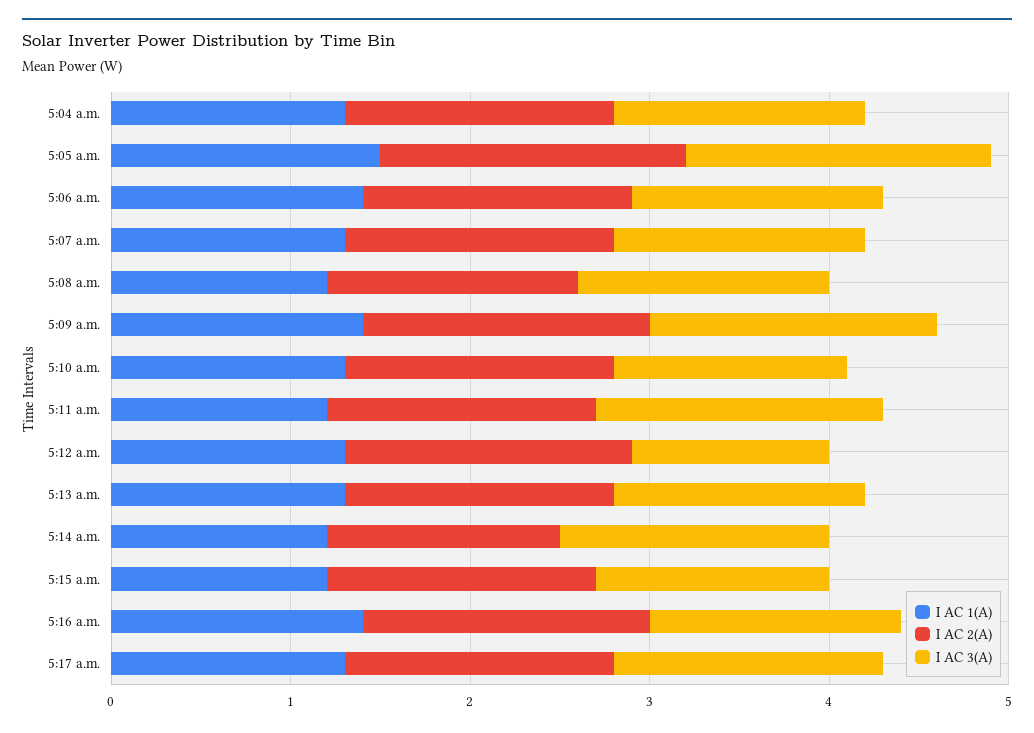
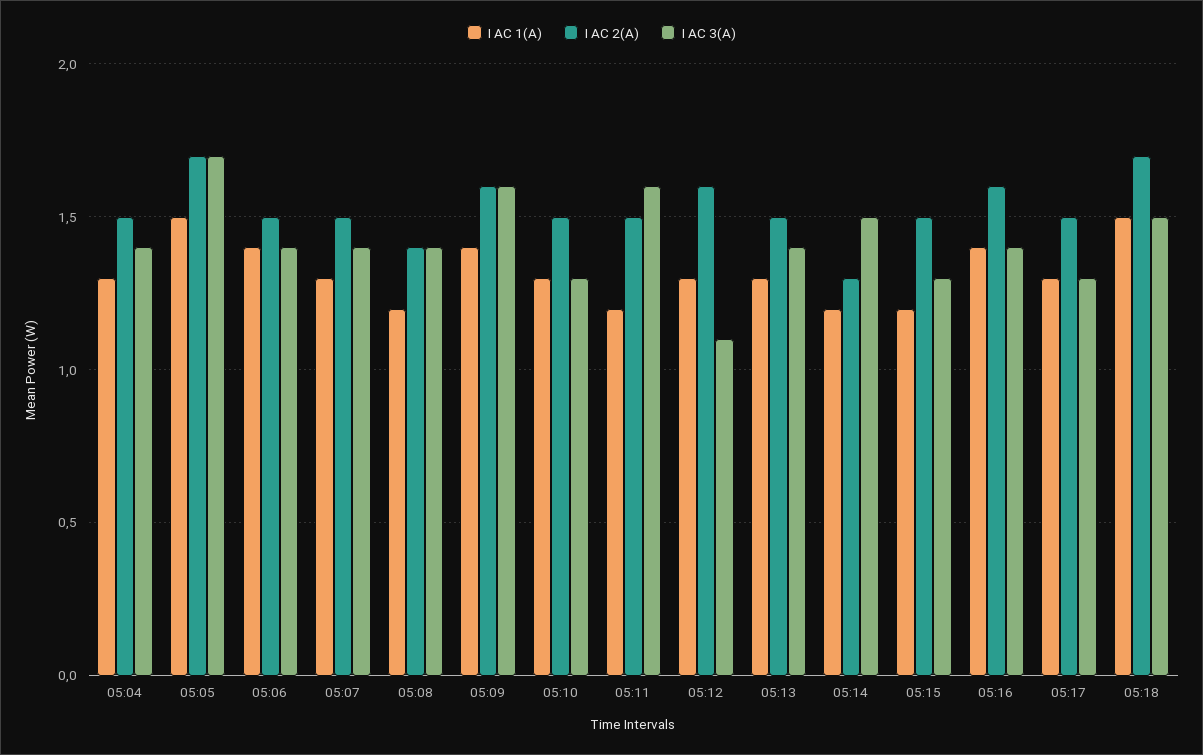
I AC 3(A), 5:17 a.m.: 1.5 -> 1.3
I AC 1(A), 05:18: none -> 1.5
I AC 2(A), 05:18: none -> 1.7
I AC 3(A), 05:18: none -> 1.5

